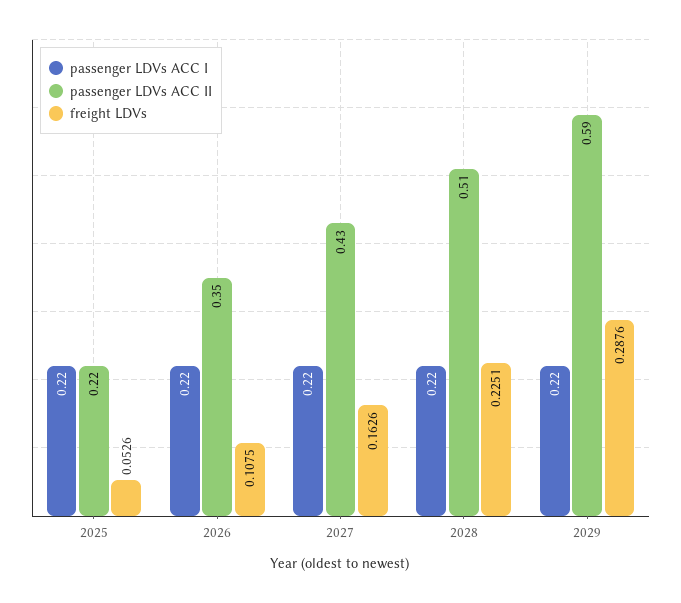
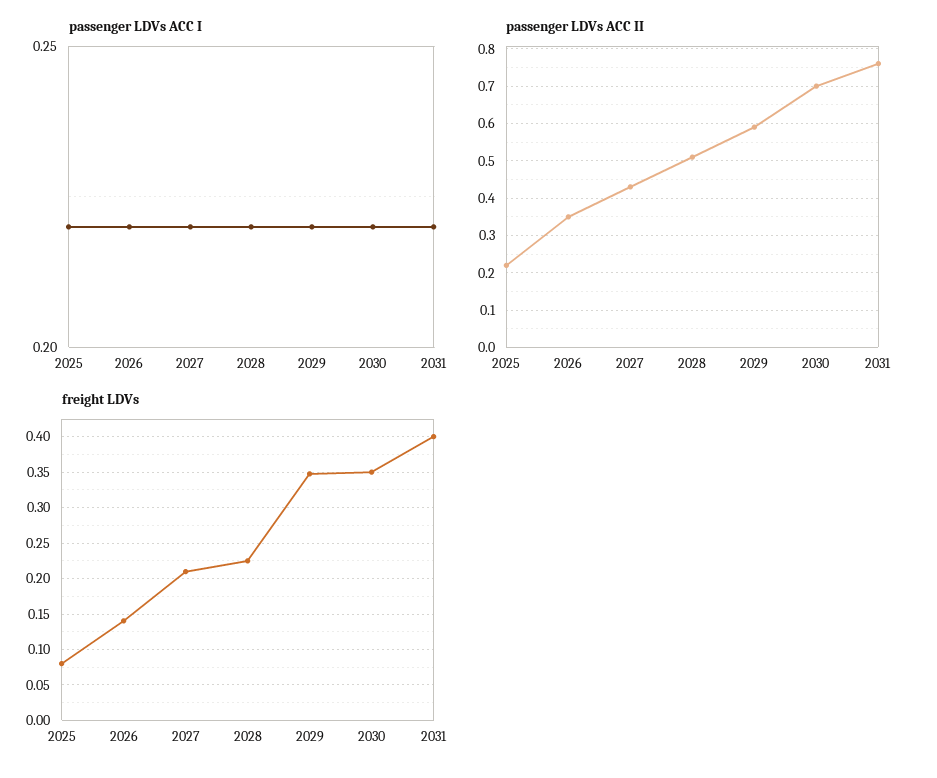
freight LDVs, 2025: 0.0526 -> 0.08
freight LDVs, 2026: 0.1075 -> 0.14
freight LDVs, 2027: 0.1626 -> 0.21
freight LDVs, 2029: 0.2876 -> 0.35
passenger LDVs ACC I, 2030: none -> 0.22
passenger LDVs ACC I, 2031: none -> 0.22
passenger LDVs ACC II, 2030: none -> 0.7
passenger LDVs ACC II, 2031: none -> 0.75
freight LDVs, 2030: none -> 0.35
freight LDVs, 2031: none -> 0.4

